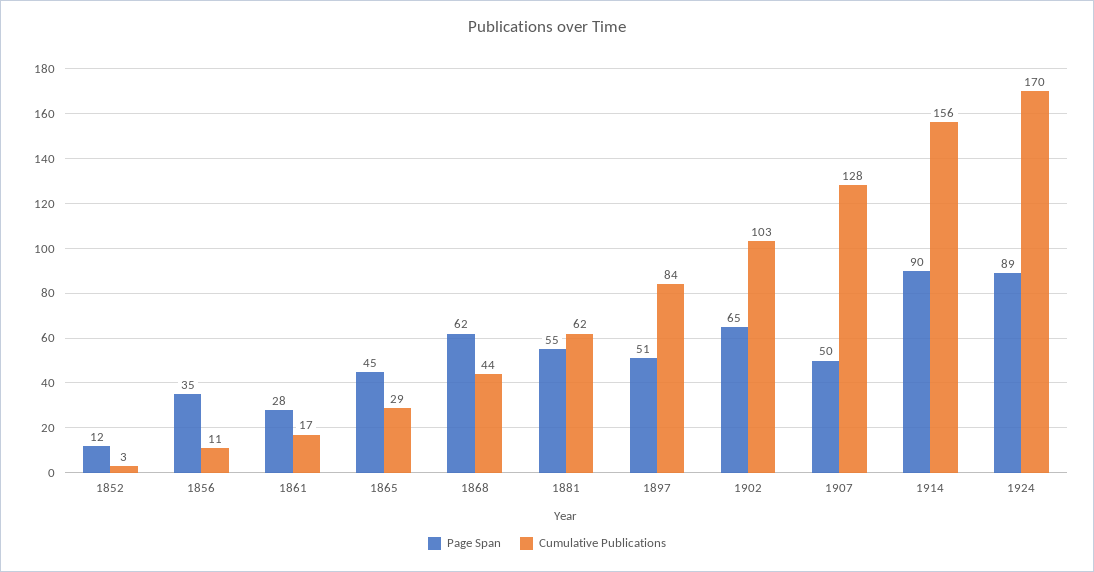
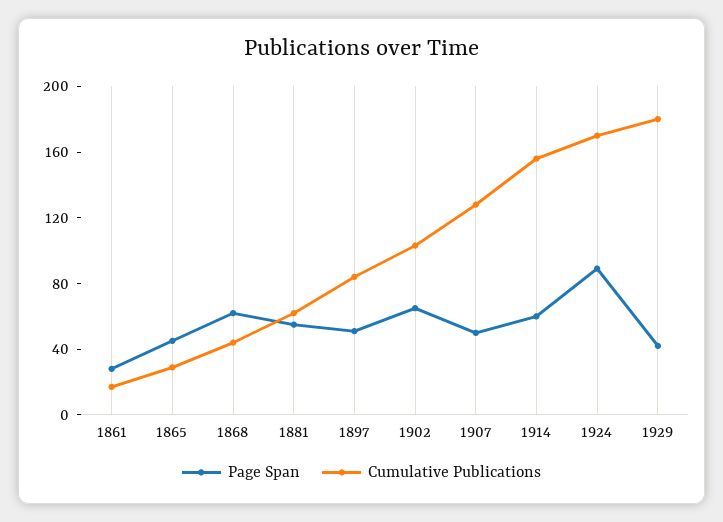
Page Span, 1852: 12 -> none
Cumulative Publications, 1852: 3 -> none
Page Span, 1856: 35 -> none
Cumulative Publications, 1856: 11 -> none
Page Span, 1914: 90 -> 60
Page Span, 1929: none -> 40
Cumulative Publications, 1929: none -> 180

